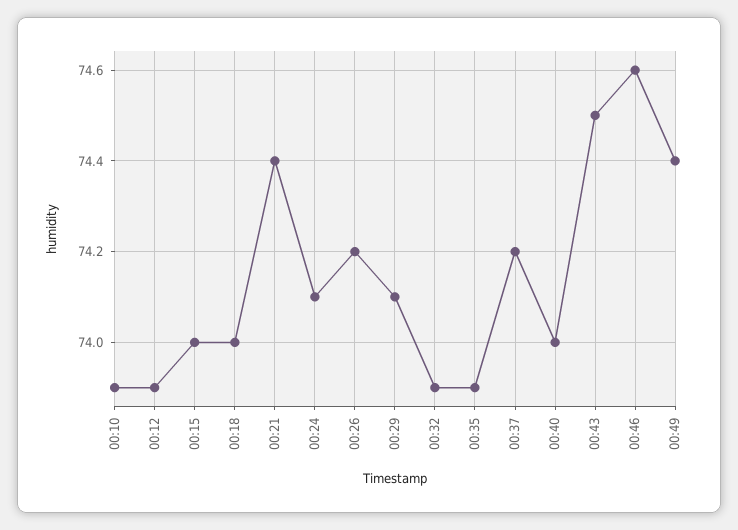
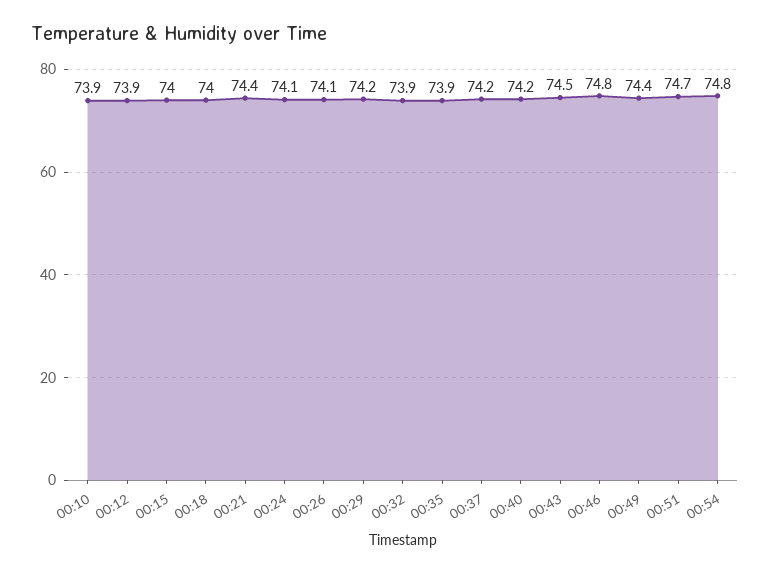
00:26: 74.2 -> 74.1
00:29: 74.1 -> 74.2
00:40: 74 -> 74.2
00:46: 74.6 -> 74.8
00:51: none -> 74.7
00:54: none -> 74.8

